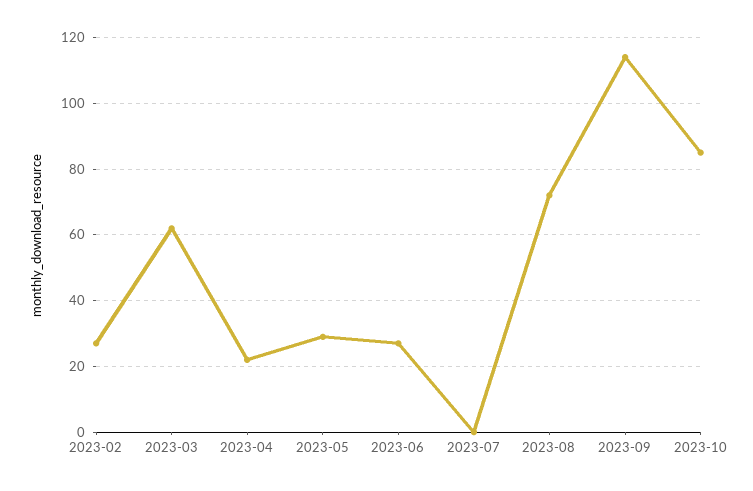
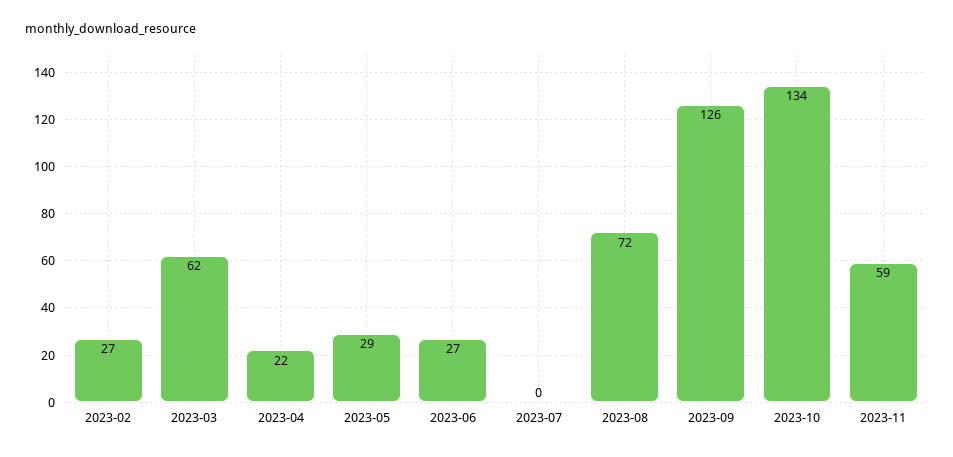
2023-09: 115 -> 126
2023-10: 85 -> 134
2023-11: none -> 59

